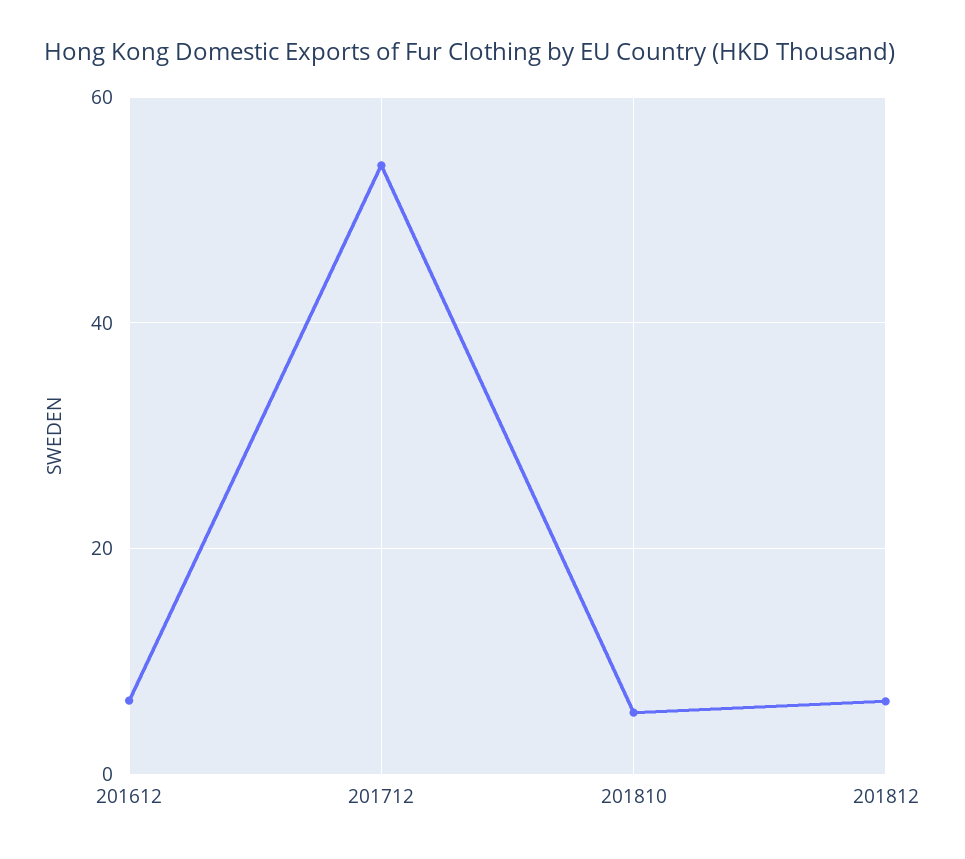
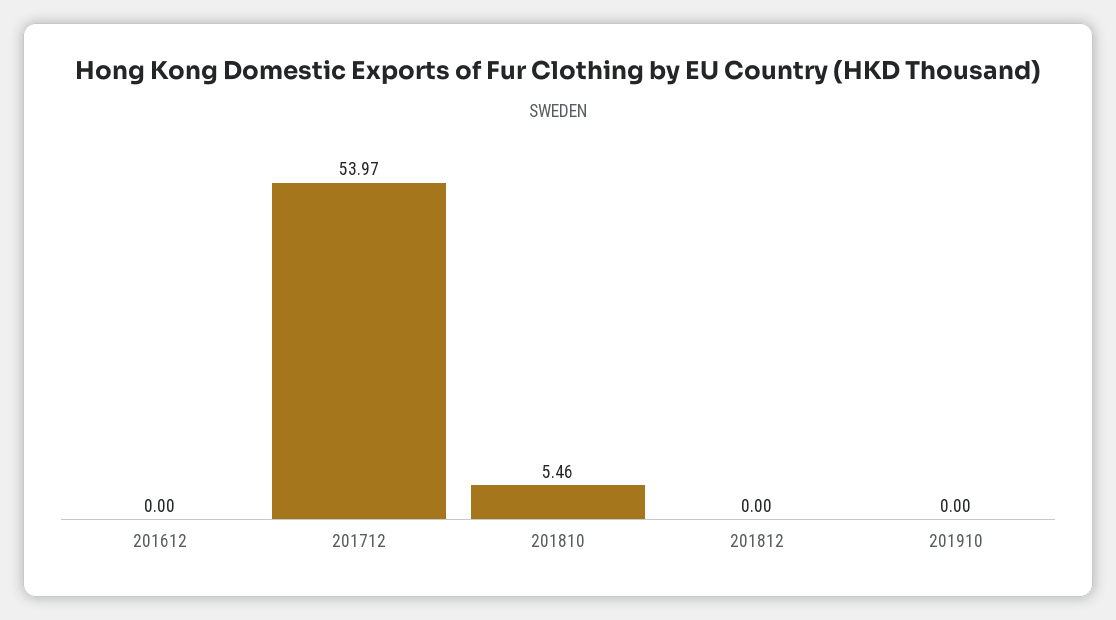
201612: 6 -> 0
201812: 6 -> 0
201910: none -> 0

